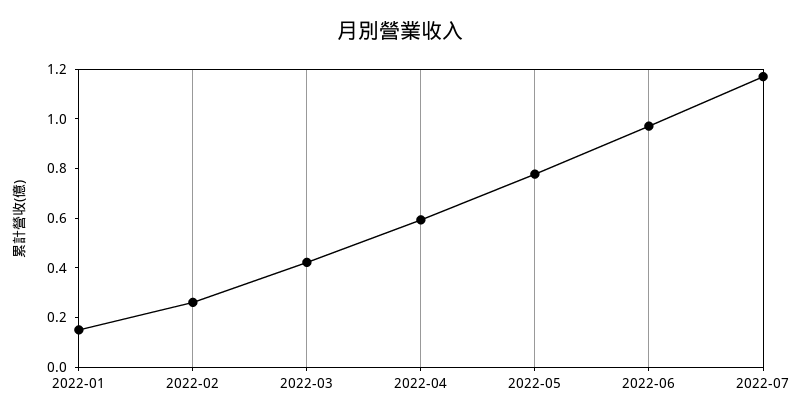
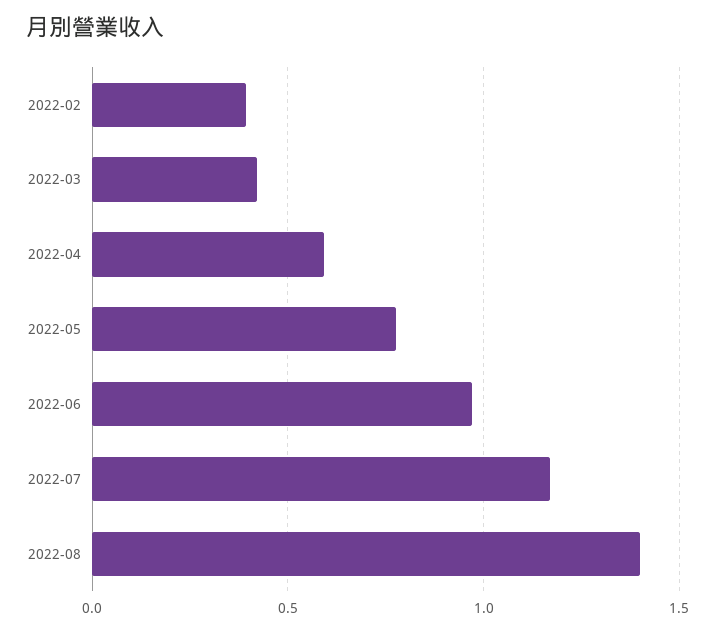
2022-01: 0.15 -> none
2022-02: 0.25 -> 0.4
2022-08: none -> 1.4

